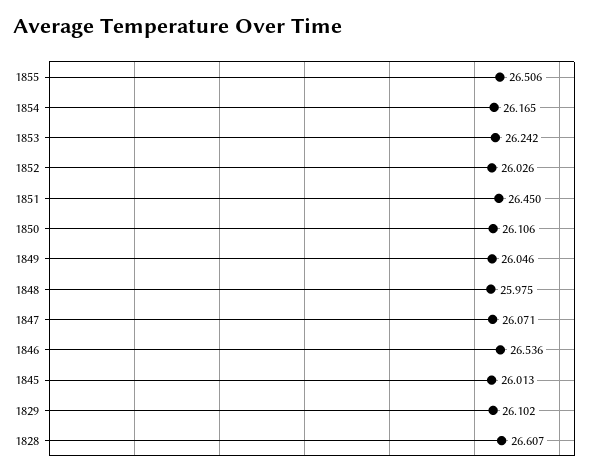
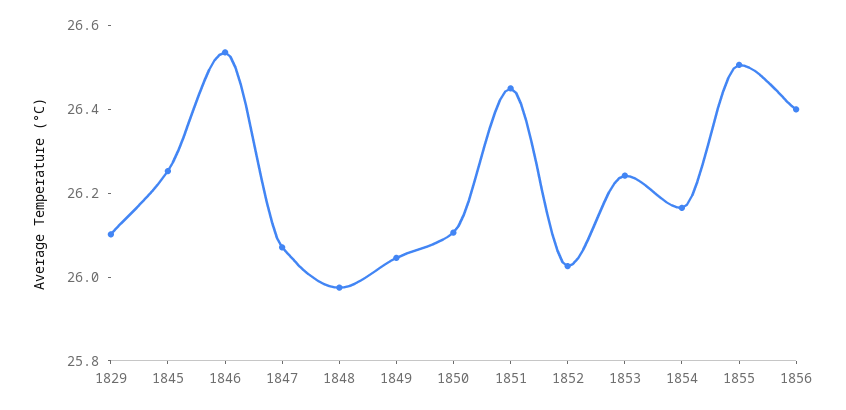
1845: 26.013 -> 26.25
1828: 26.607 -> none
1856: none -> 26.4

